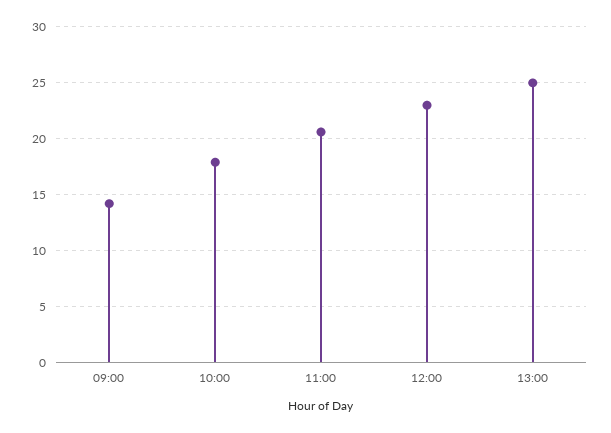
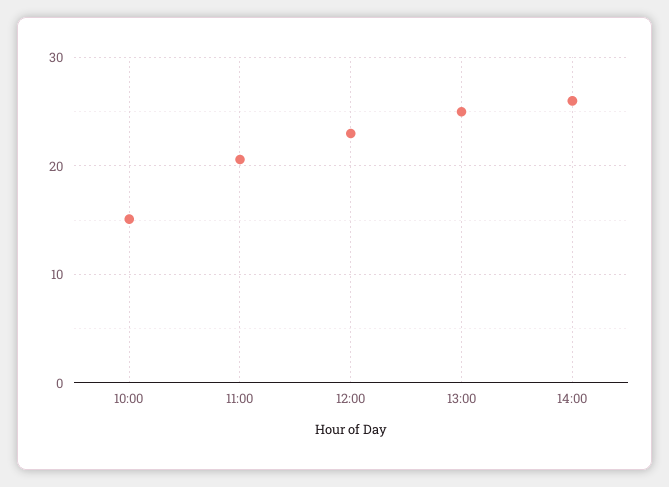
09:00: 14 -> none
10:00: 18 -> 15
14:00: none -> 26

